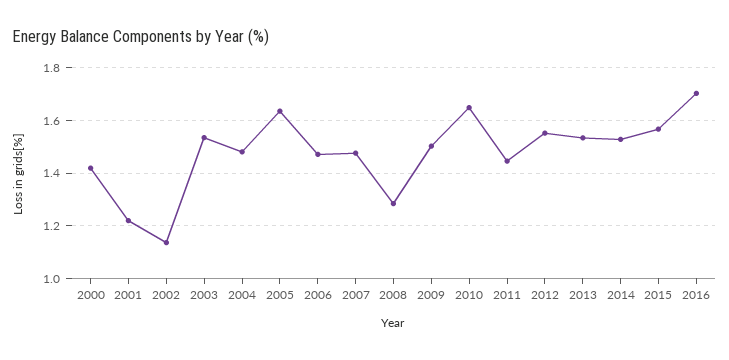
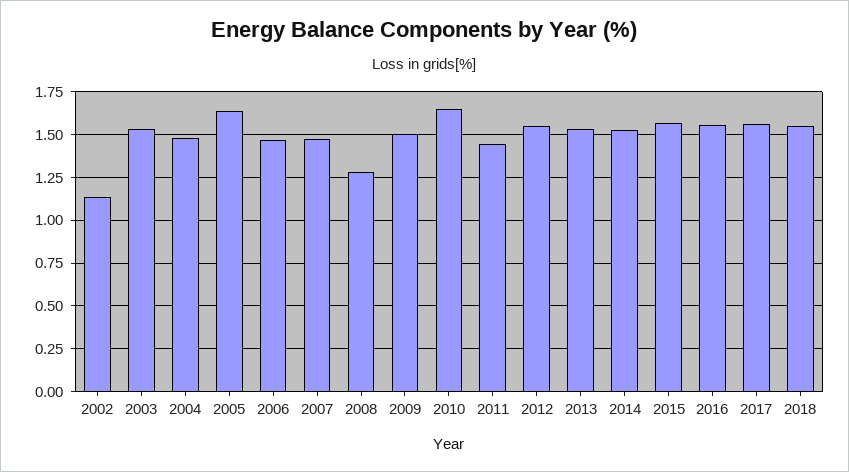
2000: 1.425 -> none
2001: 1.225 -> none
2016: 1.7 -> 1.55
2017: none -> 1.55
2018: none -> 1.55

